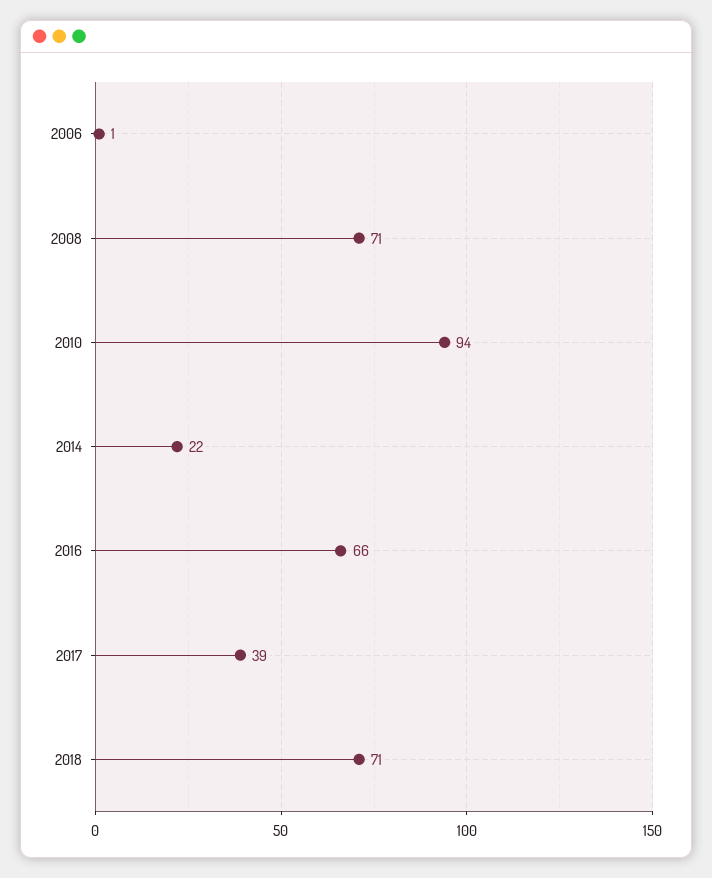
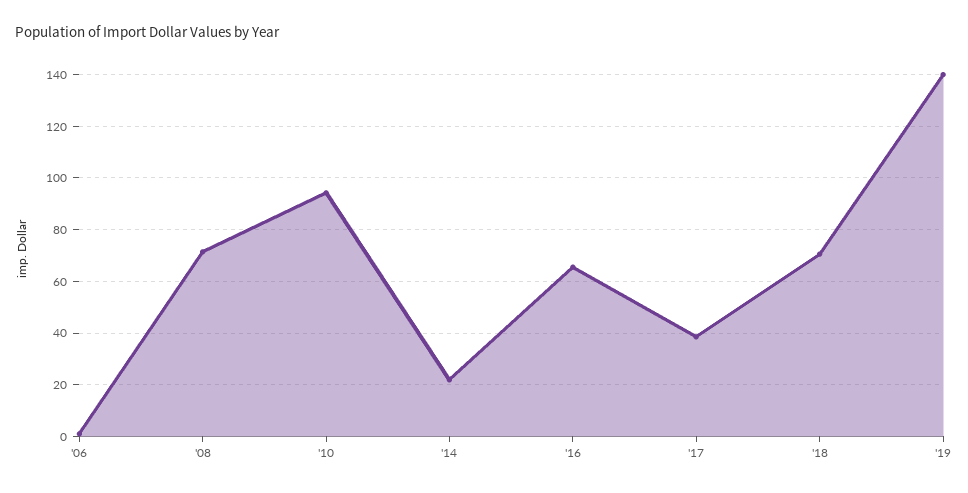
'19: none -> 140

